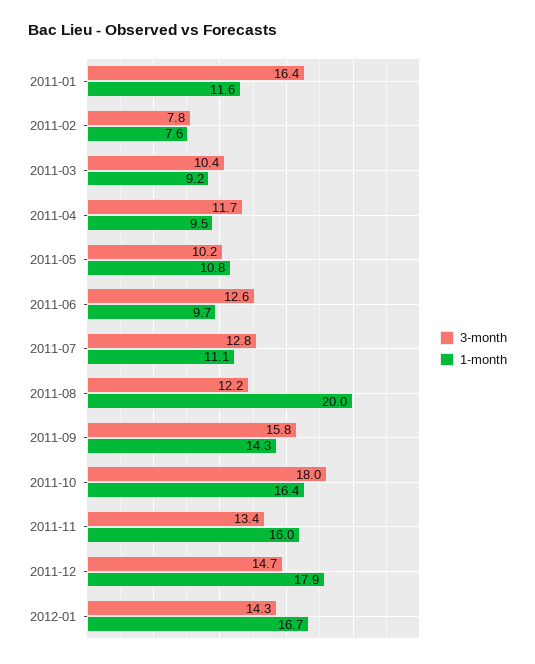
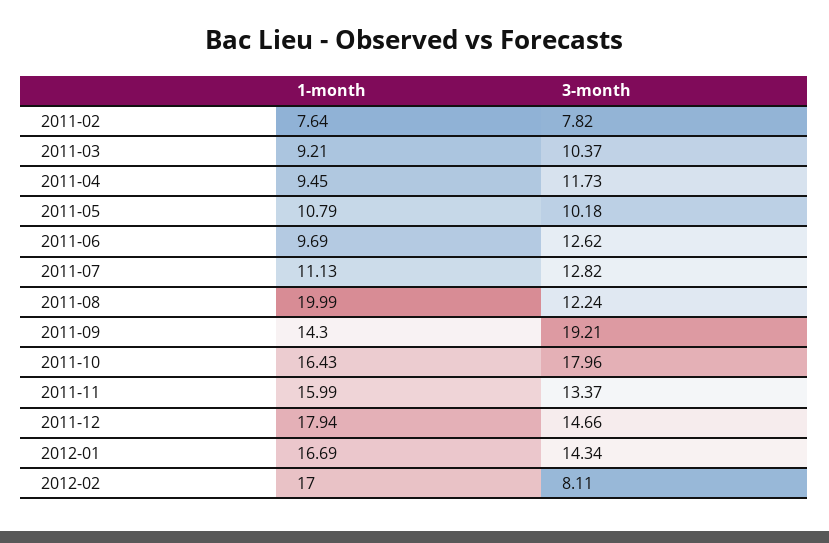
3-month, 2011-01: 16.4 -> none
1-month, 2011-01: 11.6 -> none
3-month, 2011-09: 15.8 -> 19.21
1-month, 2012-02: none -> 17
3-month, 2012-02: none -> 8.11

